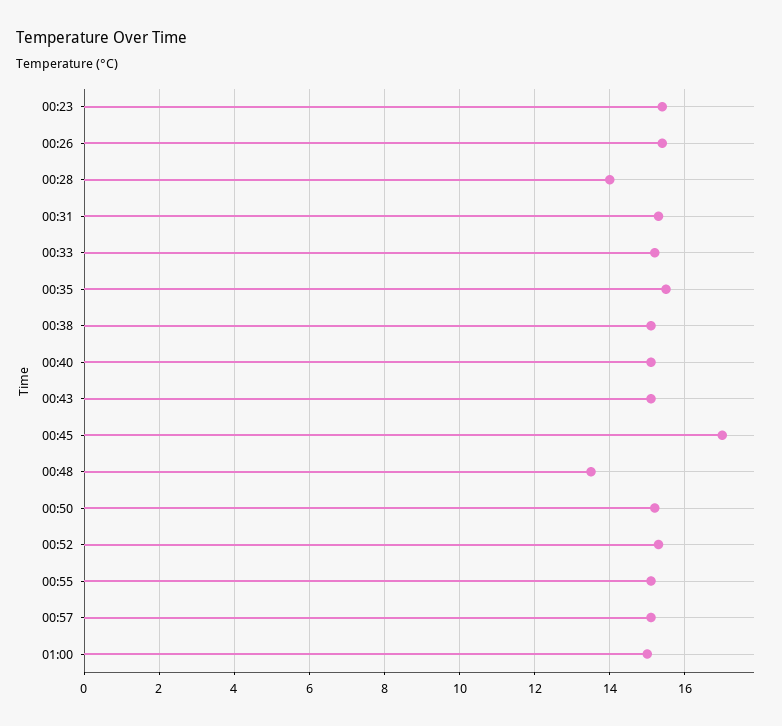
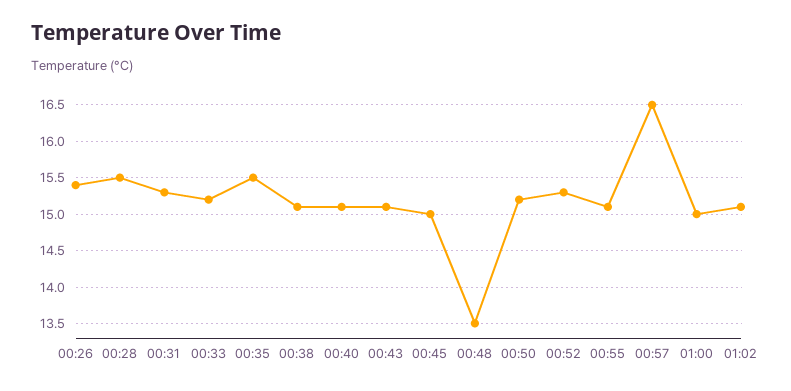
00:23: 15.5 -> none
00:28: 14 -> 15.5
00:45: 17 -> 15
00:57: 15 -> 16.5
01:02: none -> 15.1

